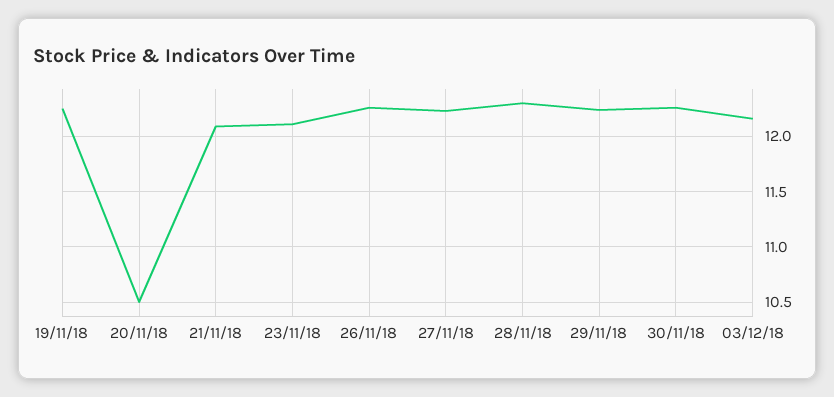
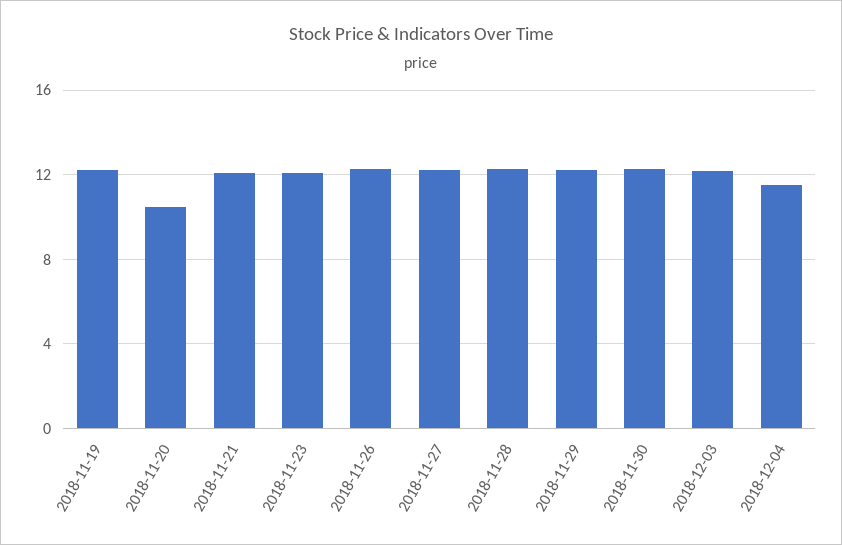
2018-12-04: none -> 11.5

